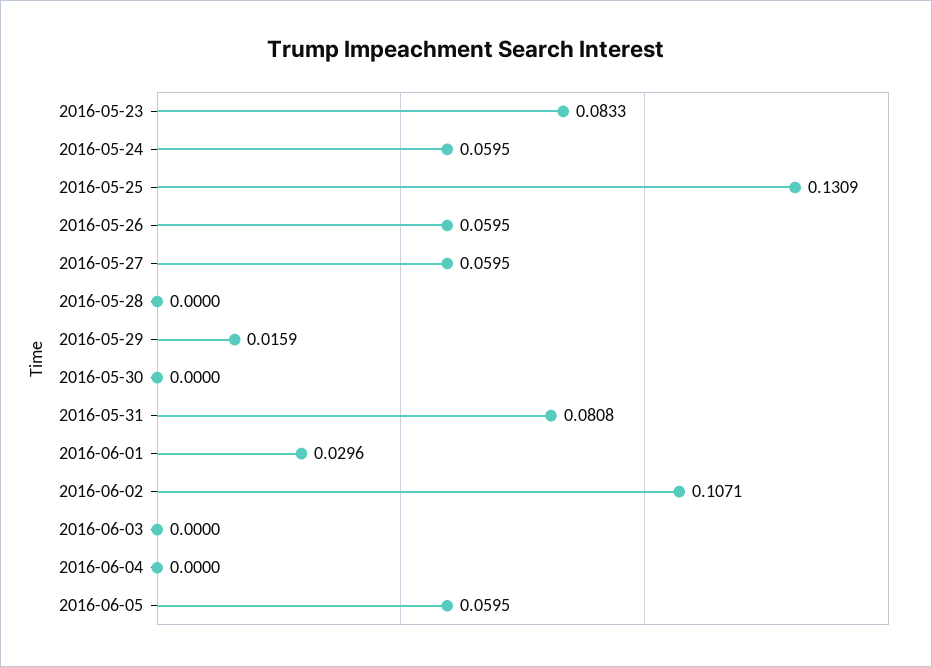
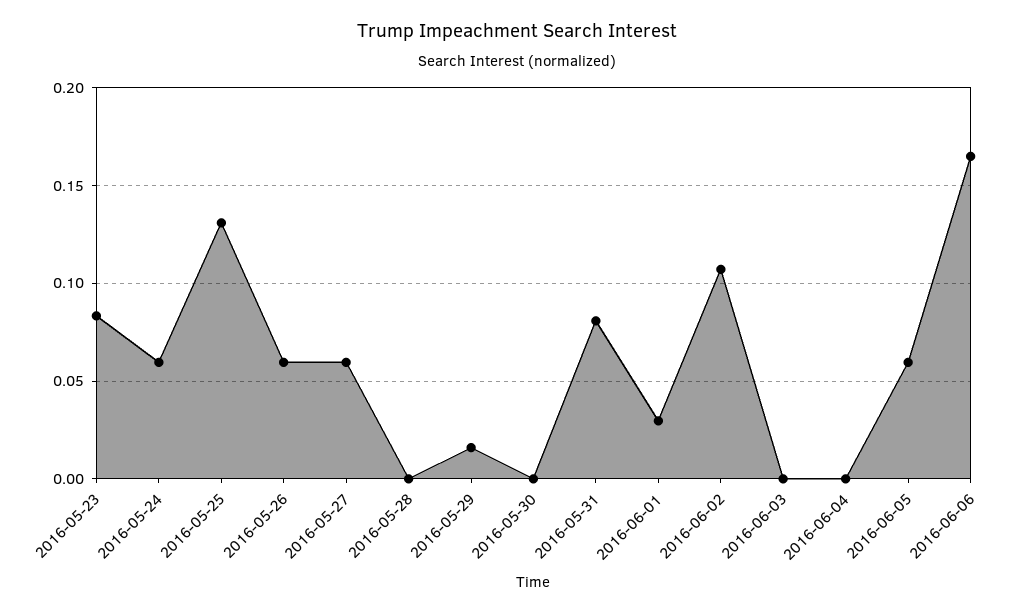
2016-06-06: none -> 0.165

